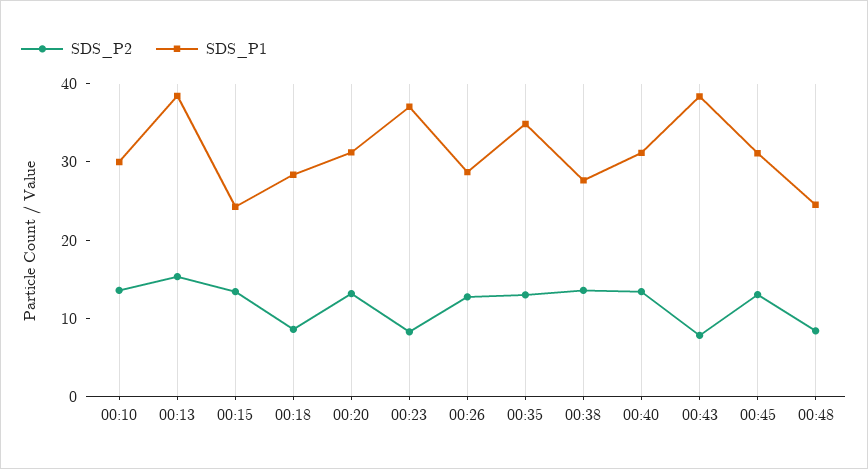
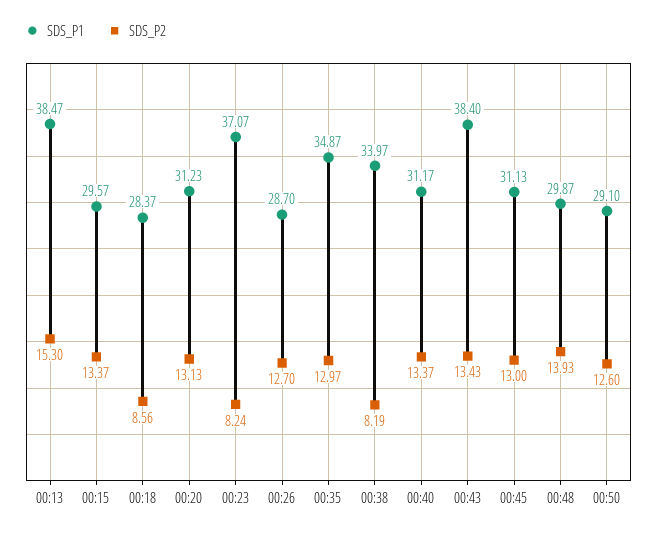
SDS_P2, 00:10: 14 -> none
SDS_P1, 00:10: 30 -> none
SDS_P1, 00:15: 24 -> 29.57
SDS_P2, 00:38: 14 -> 8.19
SDS_P1, 00:38: 28 -> 33.97
SDS_P2, 00:43: 8 -> 13.43
SDS_P2, 00:48: 8 -> 13.93
SDS_P1, 00:48: 24 -> 29.87
SDS_P1, 00:50: none -> 29.1
SDS_P2, 00:50: none -> 12.6

